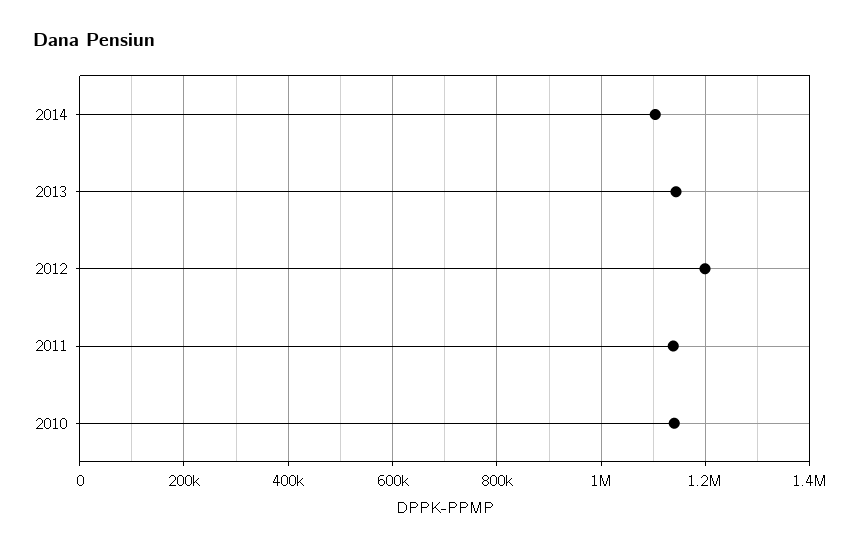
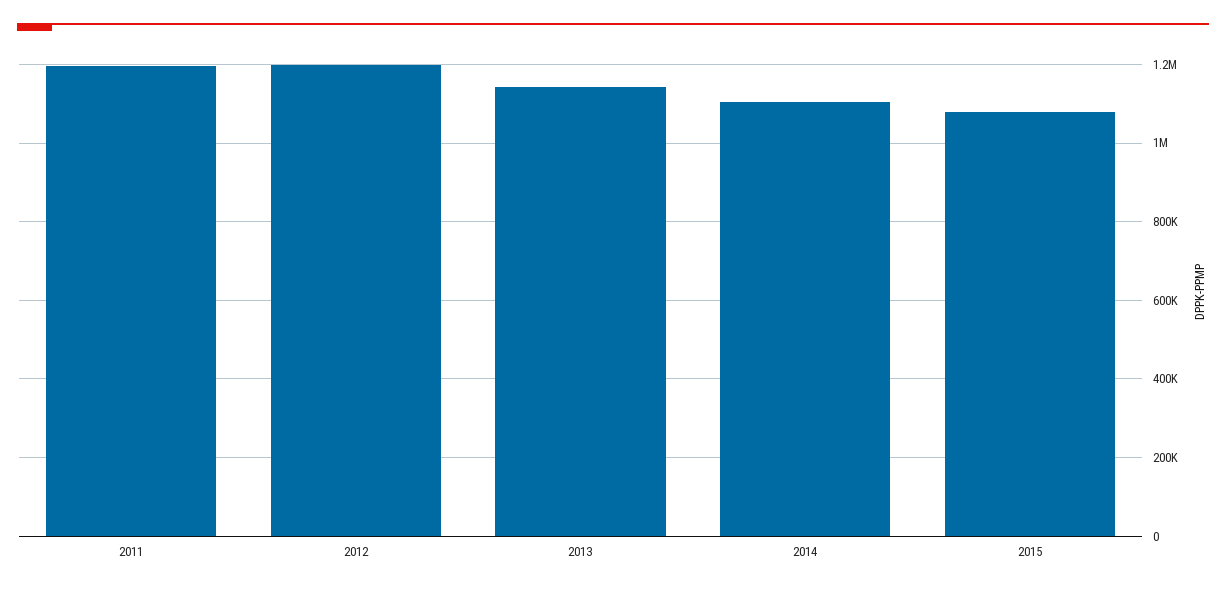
2011: 1140000 -> 1200000
2010: 1140000 -> none
2015: none -> 1080000

